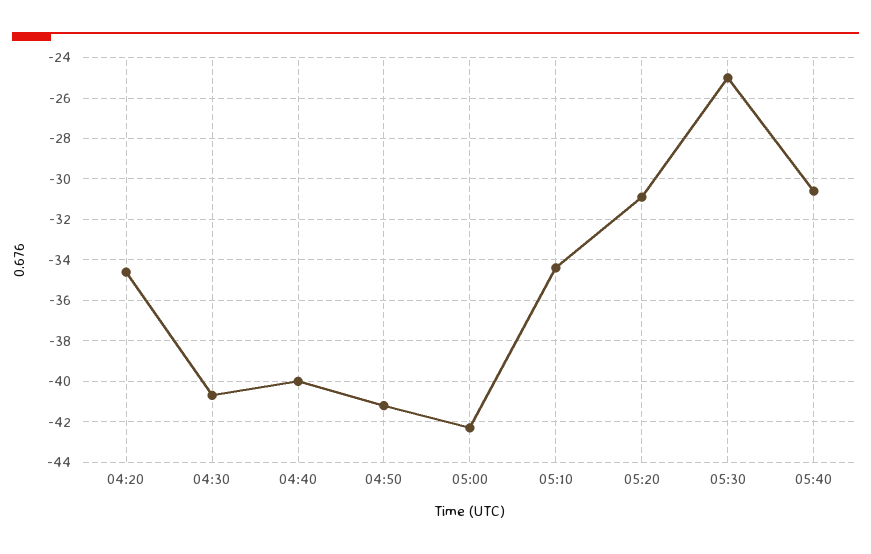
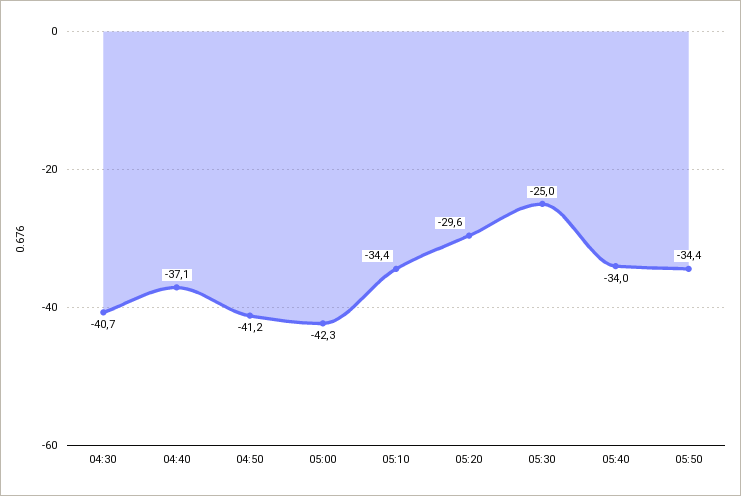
04:20: -34.5 -> none
04:40: -40 -> -37.1
05:20: -31 -> -29.6
05:40: -30.5 -> -34
05:50: none -> -34.4

